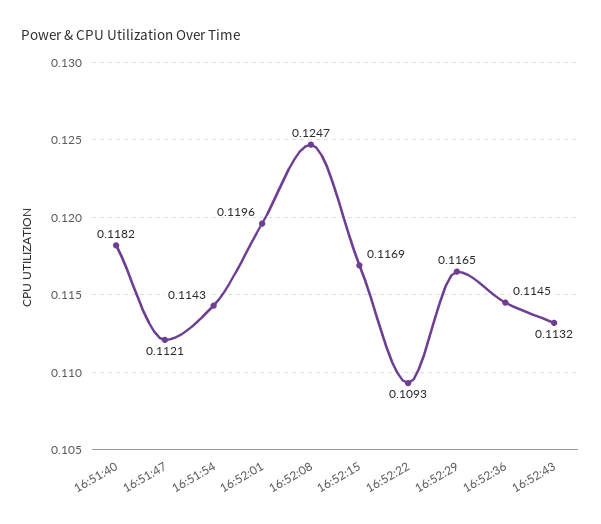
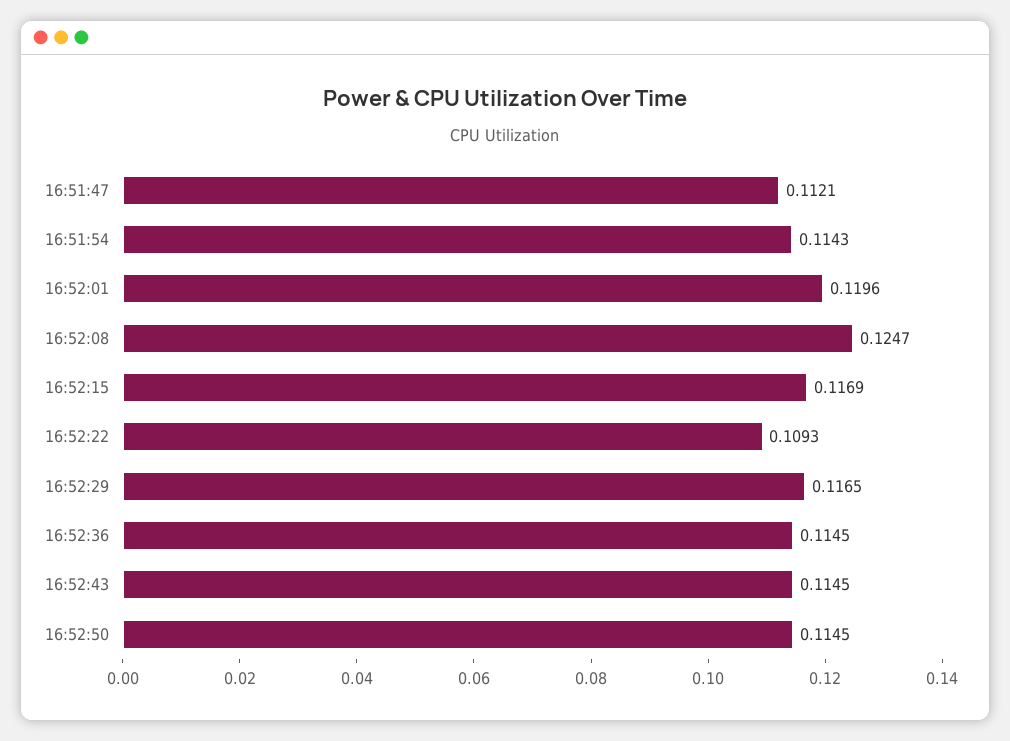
16:51:40: 0.1182 -> none
16:52:43: 0.1132 -> 0.1145
16:52:50: none -> 0.1145

